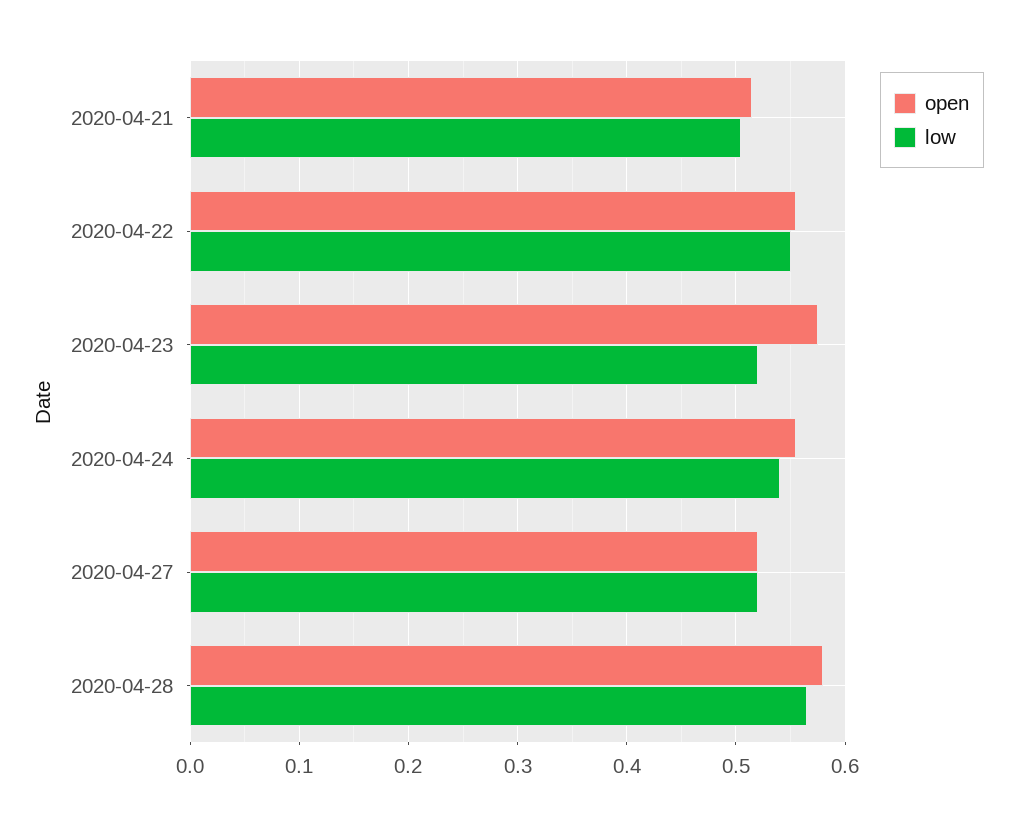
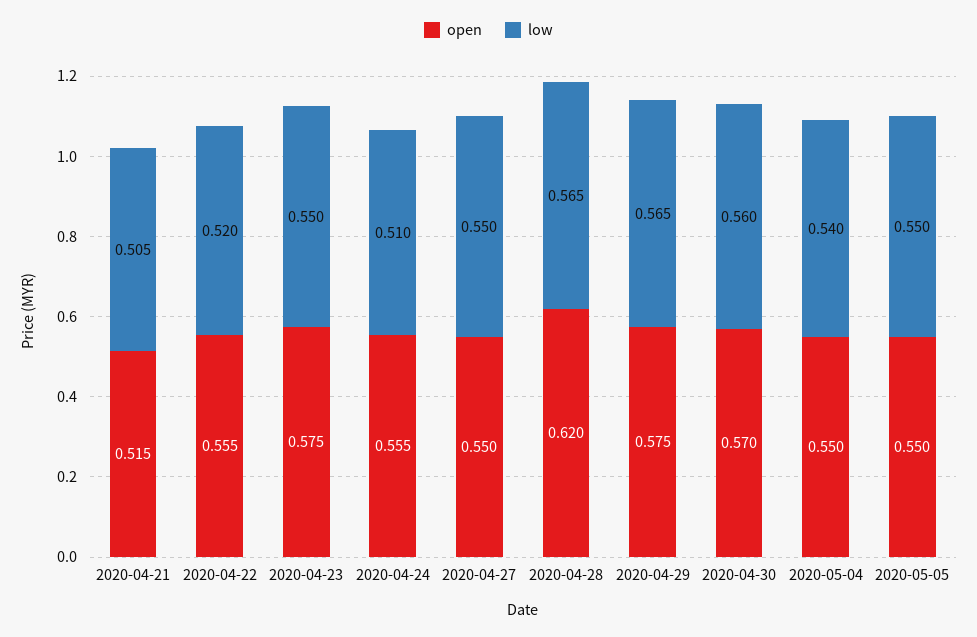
low, 2020-04-22: 0.55 -> 0.52
low, 2020-04-23: 0.52 -> 0.55
low, 2020-04-24: 0.54 -> 0.51
open, 2020-04-27: 0.52 -> 0.55
low, 2020-04-27: 0.52 -> 0.55
open, 2020-04-28: 0.58 -> 0.62
open, 2020-04-29: none -> 0.575
low, 2020-04-29: none -> 0.565
open, 2020-04-30: none -> 0.57
low, 2020-04-30: none -> 0.56
open, 2020-05-04: none -> 0.55
low, 2020-05-04: none -> 0.54
open, 2020-05-05: none -> 0.55
low, 2020-05-05: none -> 0.55

